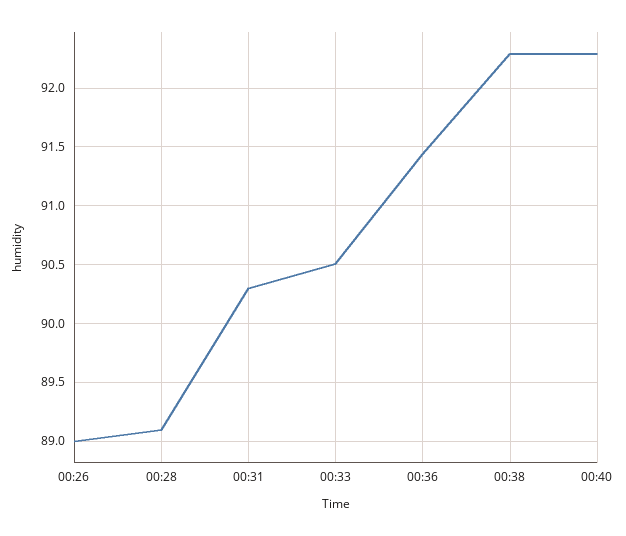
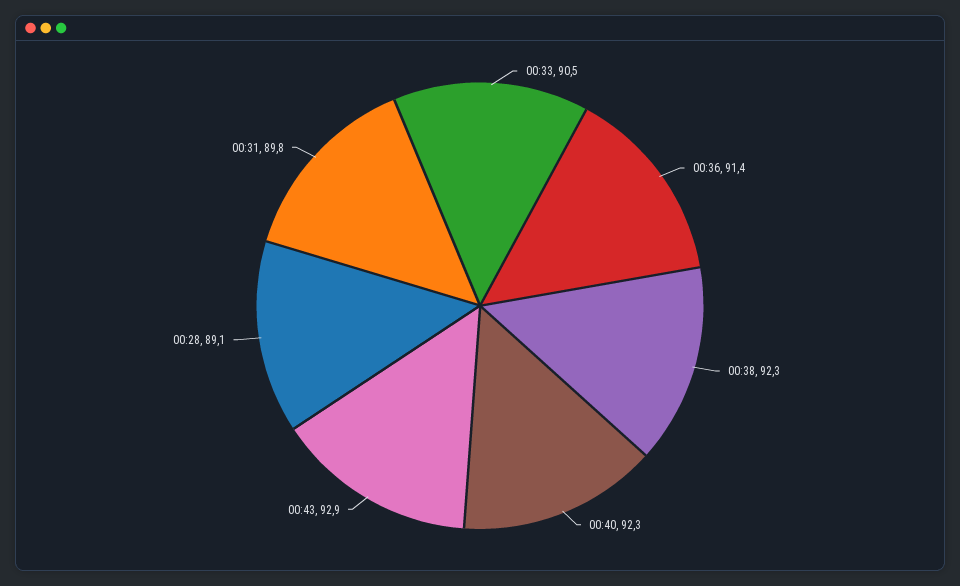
00:26: 89 -> none
00:31: 90.3 -> 89.8
00:43: none -> 92.9

